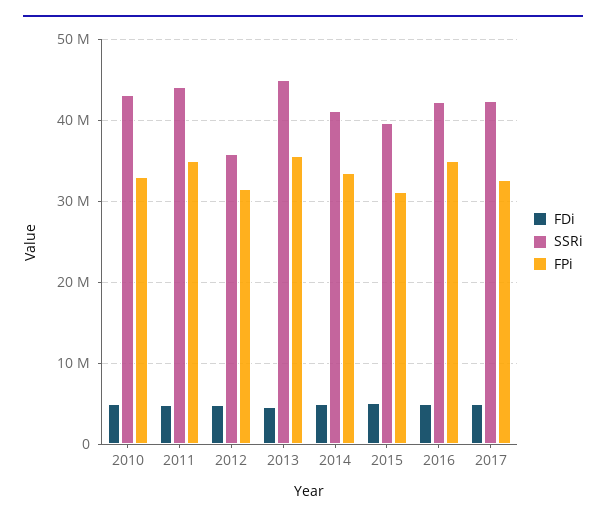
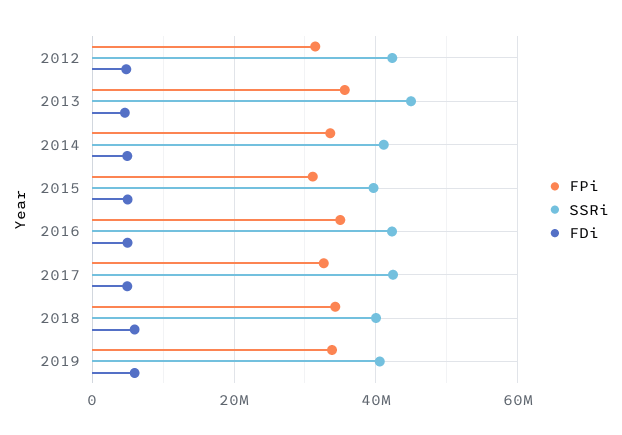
FDi, 2010: 5000000 -> none
SSRi, 2010: 43000000 -> none
FPi, 2010: 33000000 -> none
FDi, 2011: 5000000 -> none
SSRi, 2011: 44000000 -> none
FPi, 2011: 35000000 -> none
SSRi, 2012: 36000000 -> 42000000
FPi, 2018: none -> 34000000
SSRi, 2018: none -> 40000000
FDi, 2018: none -> 6000000
FPi, 2019: none -> 34000000
SSRi, 2019: none -> 40000000
FDi, 2019: none -> 6000000

